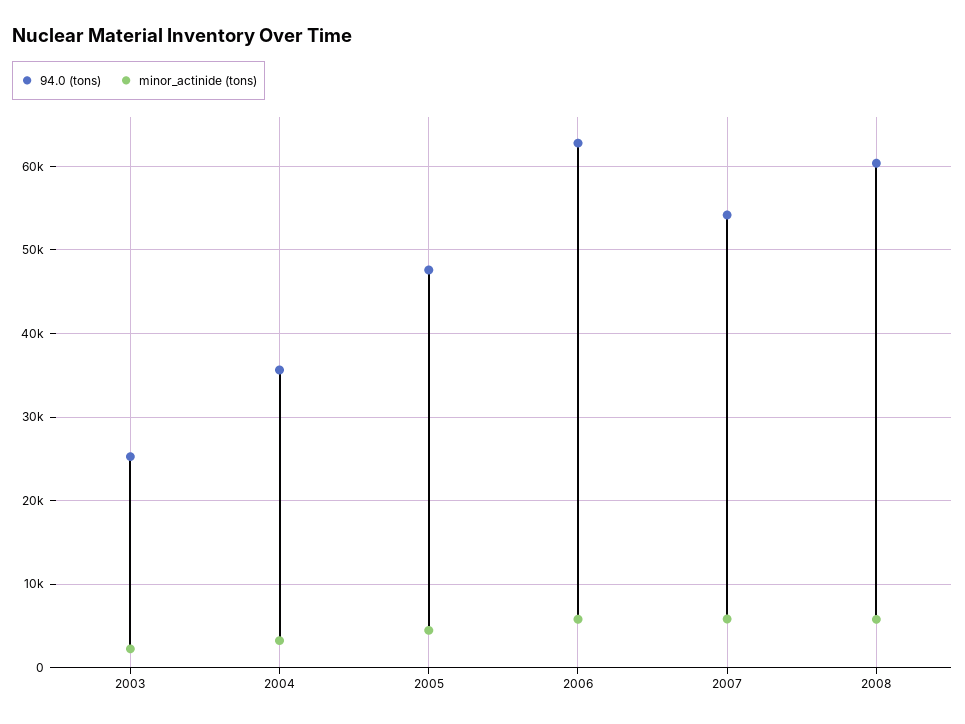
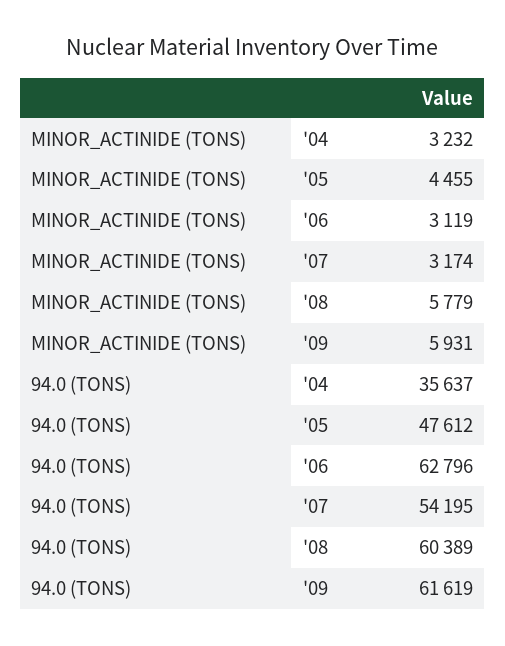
94.0 (tons), 2003: 25000 -> none
minor_actinide (tons), 2003: 2000 -> none
minor_actinide (tons), 2006: 6000 -> 3119
minor_actinide (tons), 2007: 6000 -> 3174
minor_actinide (tons), '09: none -> 5931
94.0 (tons), '09: none -> 61619

